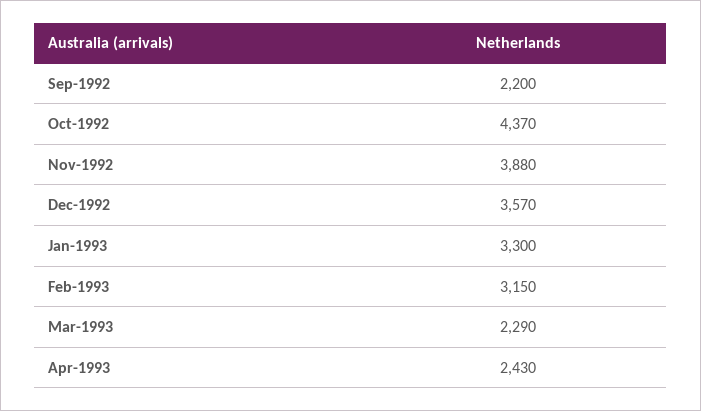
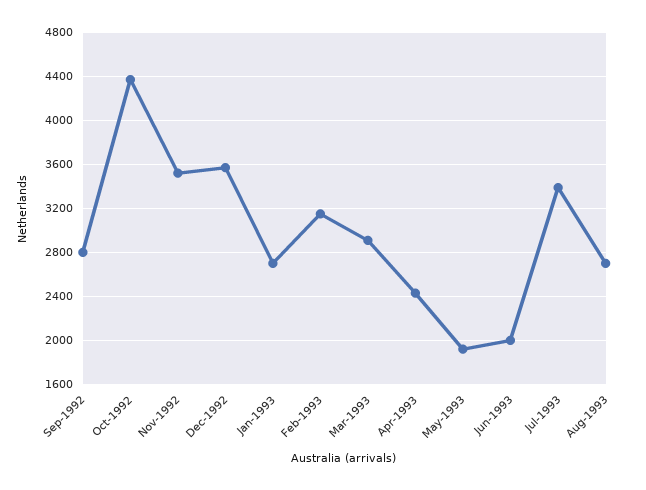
Sep-1992: 2200 -> 2800
Nov-1992: 3880 -> 3500
Jan-1993: 3300 -> 2700
Mar-1993: 2290 -> 2900
May-1993: none -> 1900
Jun-1993: none -> 2000
Jul-1993: none -> 3400
Aug-1993: none -> 2700

